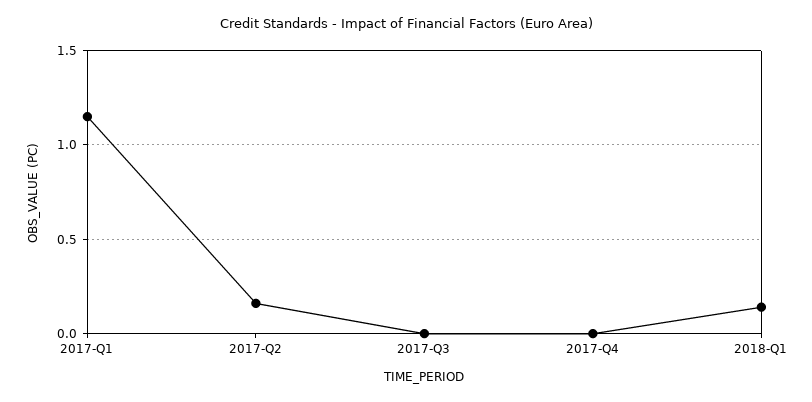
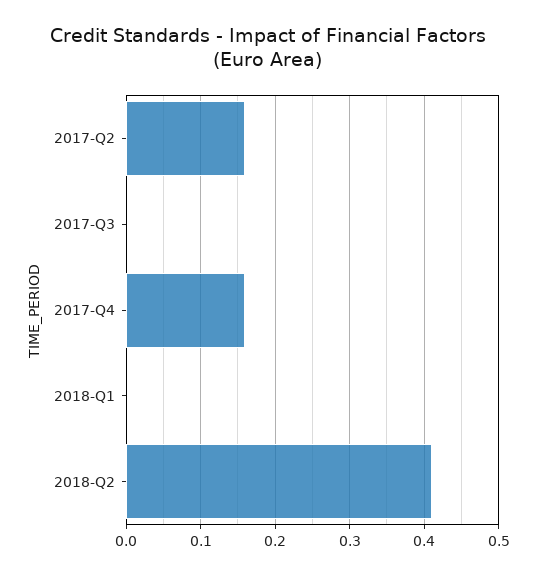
2017-Q1: 1.15 -> none
2017-Q4: 0 -> 0.16
2018-Q1: 0.15 -> 0
2018-Q2: none -> 0.41

